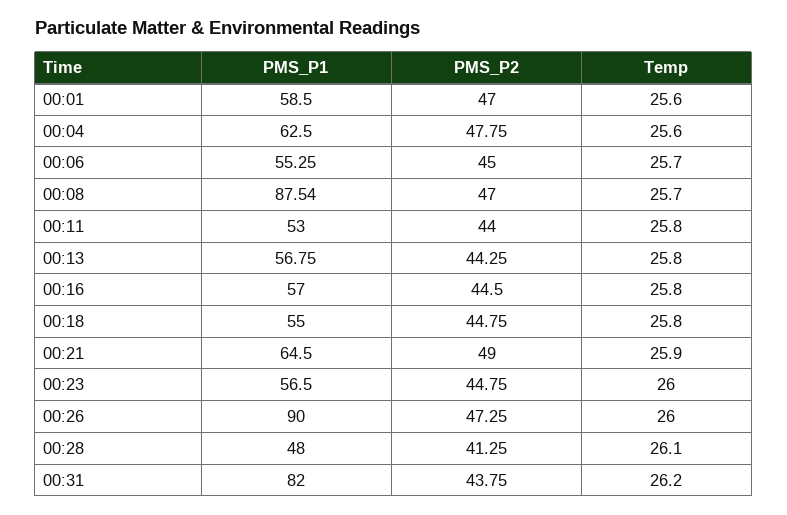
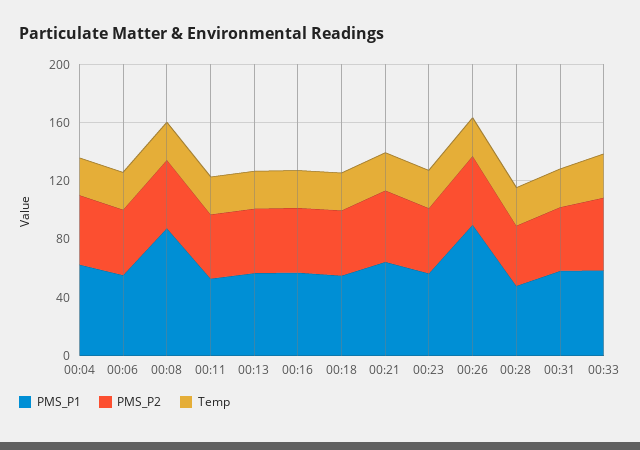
PMS_P1, 00:01: 58.5 -> none
PMS_P2, 00:01: 47 -> none
Temp, 00:01: 25.6 -> none
PMS_P1, 00:31: 82 -> 60
PMS_P1, 00:33: none -> 60
PMS_P2, 00:33: none -> 50
Temp, 00:33: none -> 30

